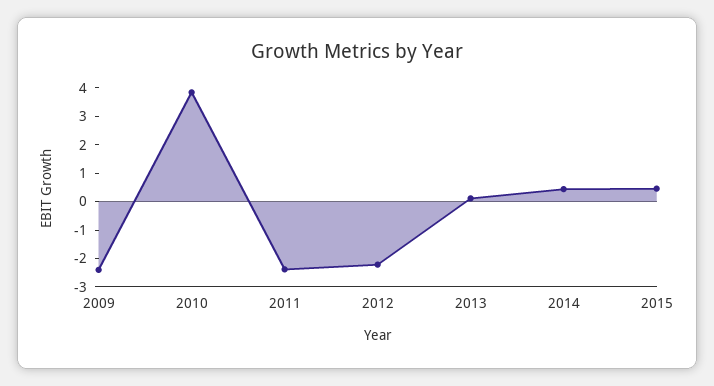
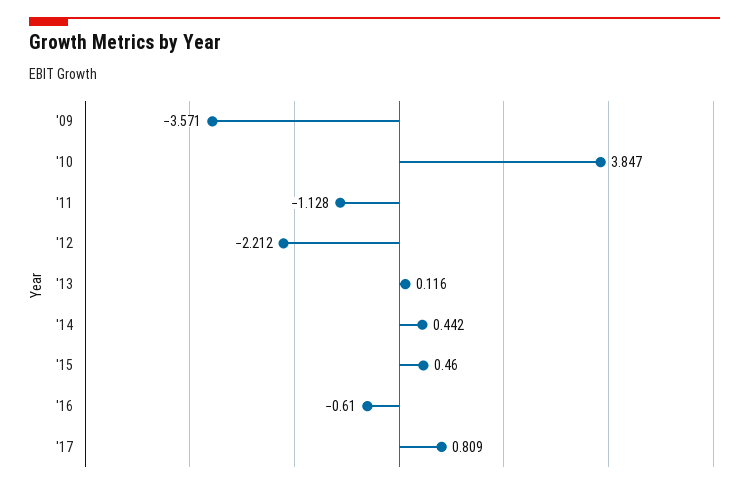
2009: -2.5 -> -3.571
2011: -2.5 -> -1.128
'16: none -> -0.61
'17: none -> 0.809

